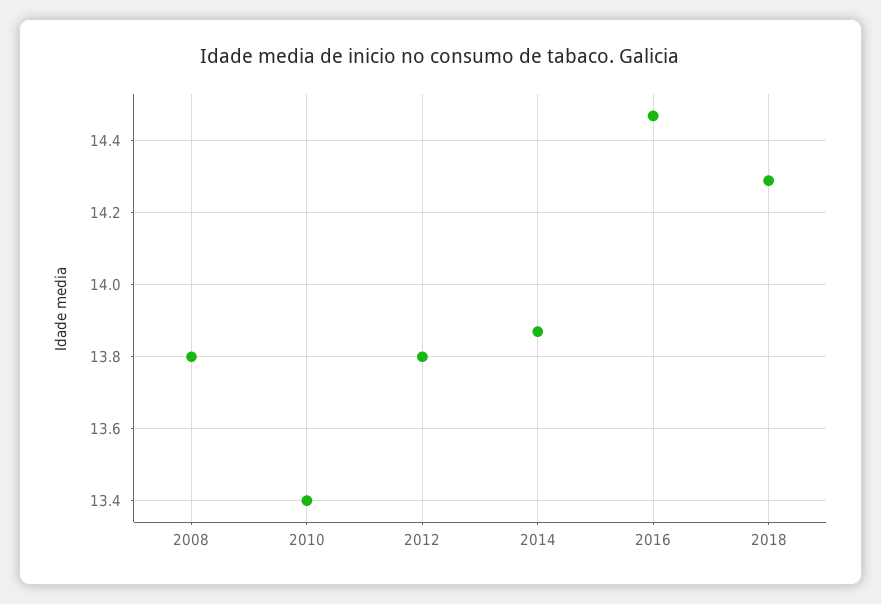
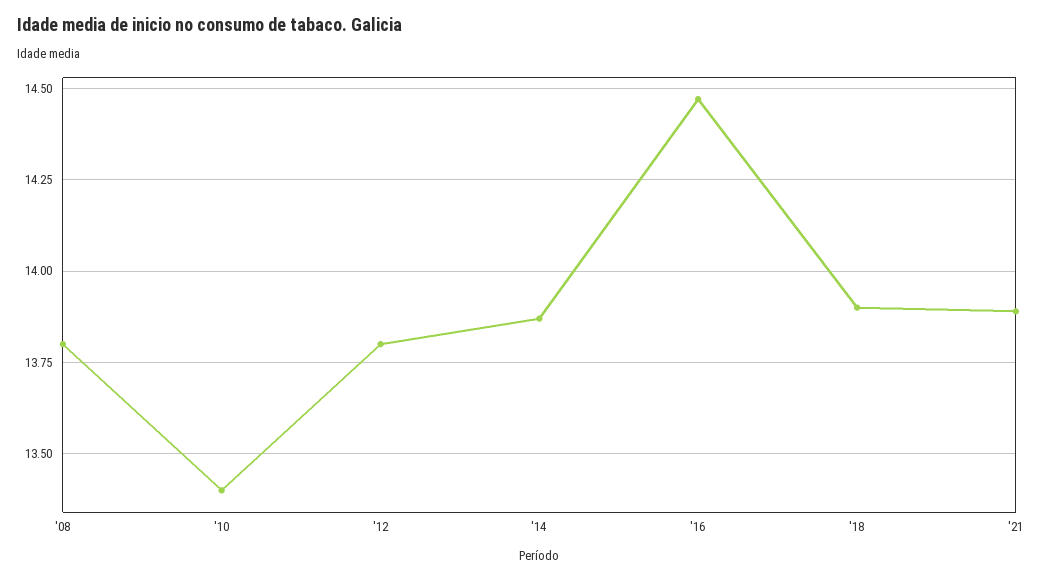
2018: 14.3 -> 13.9
'21: none -> 13.9

